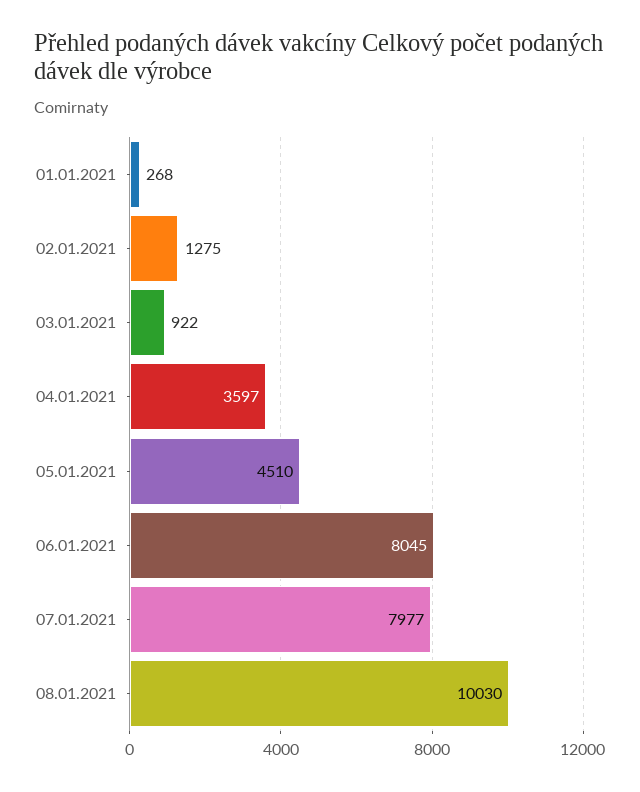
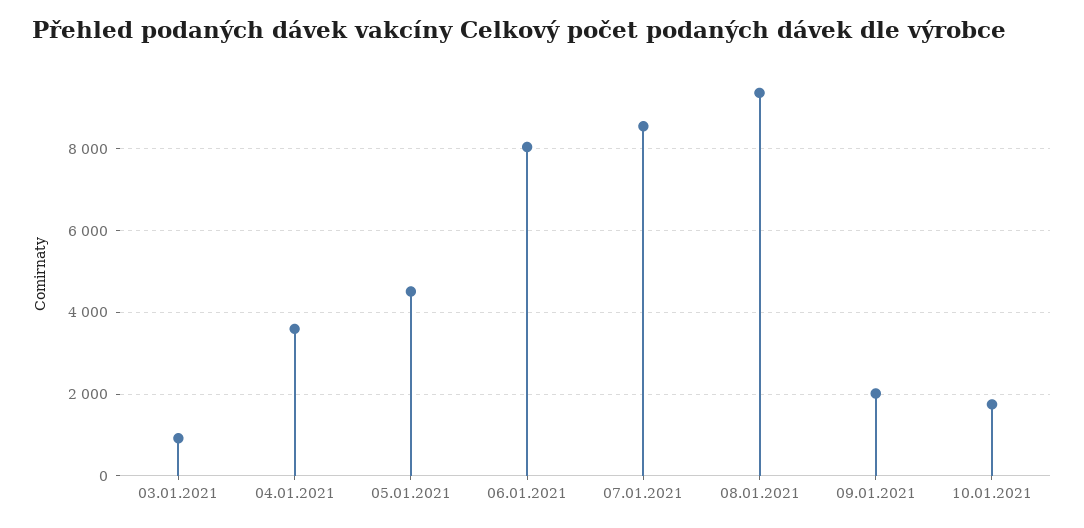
01.01.2021: 268 -> none
02.01.2021: 1275 -> none
07.01.2021: 7977 -> 8600
08.01.2021: 10030 -> 9400
09.01.2021: none -> 2000
10.01.2021: none -> 1800

